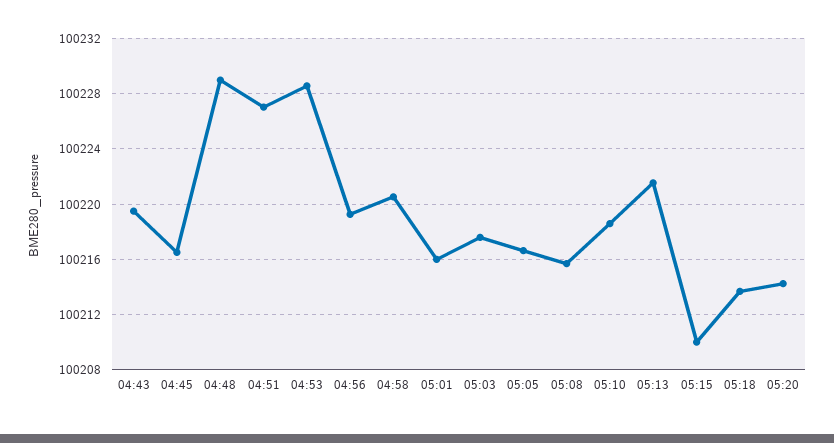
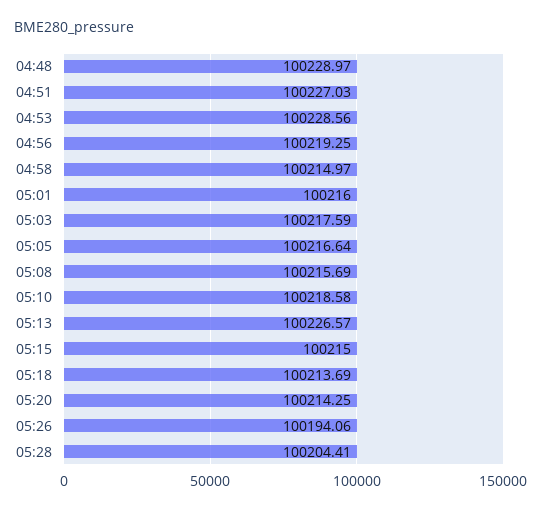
04:43: 100219.5 -> none
04:45: 100216.5 -> none
04:58: 100220.5 -> 100214.97
05:13: 100221.5 -> 100226.57
05:15: 100210 -> 100215
05:26: none -> 100194.06
05:28: none -> 100204.41

